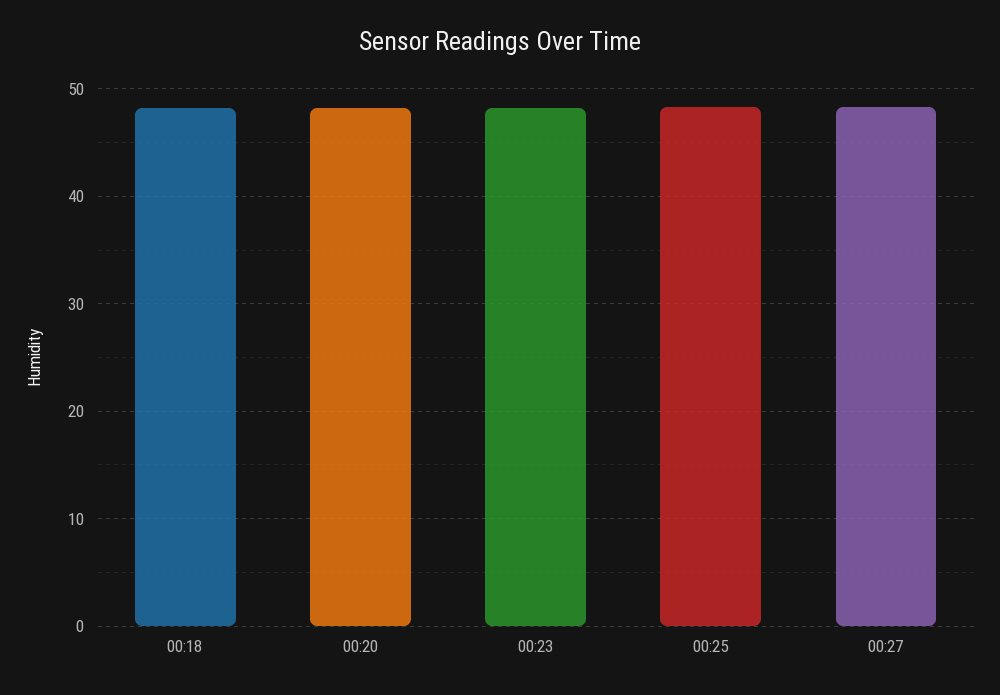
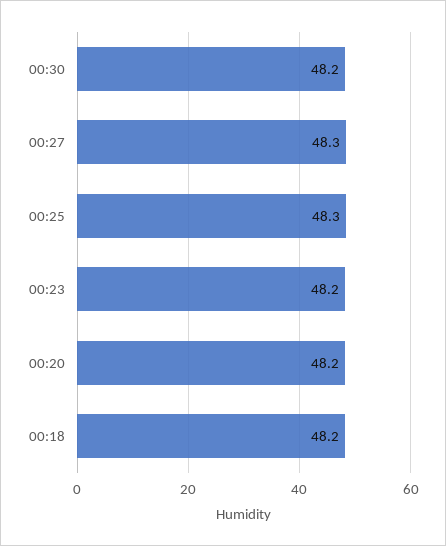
00:30: none -> 48.2

